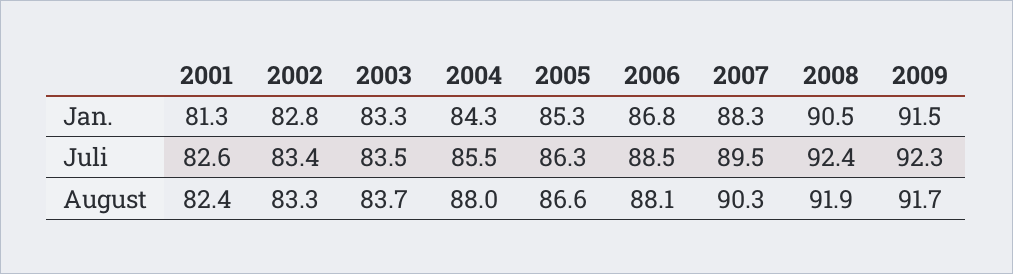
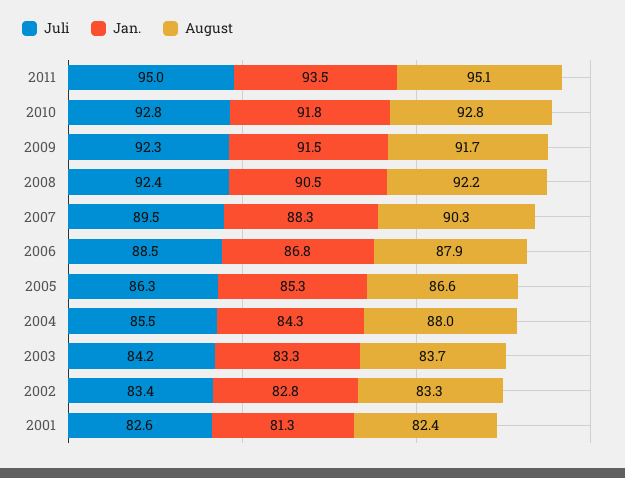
Juli, 2003: 83.5 -> 84.2
August, 2006: 88.1 -> 87.9
August, 2008: 91.9 -> 92.2
Juli, 2011: none -> 95
Jan., 2011: none -> 93.5
August, 2011: none -> 95.1
Juli, 2010: none -> 92.8
Jan., 2010: none -> 91.8
August, 2010: none -> 92.8

